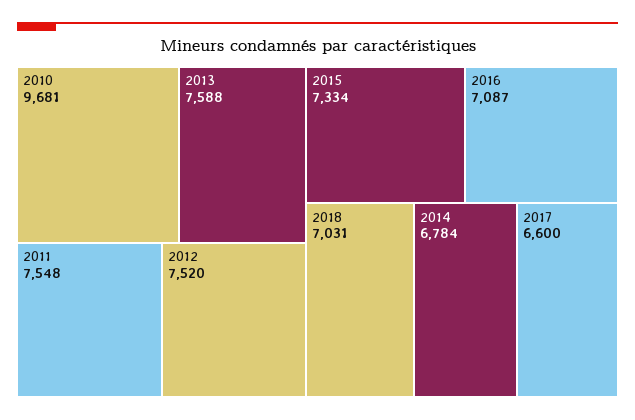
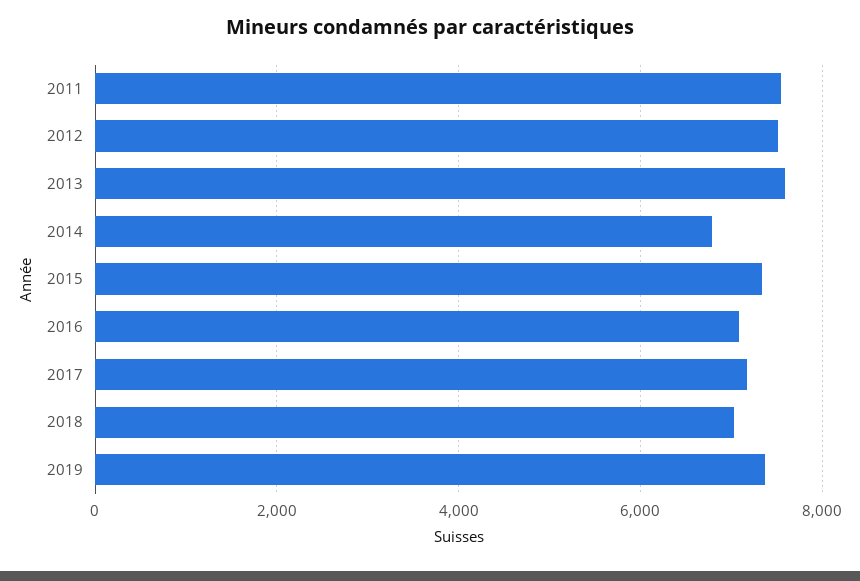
2010: 9681 -> none
2017: 6600 -> 7200
2019: none -> 7400

